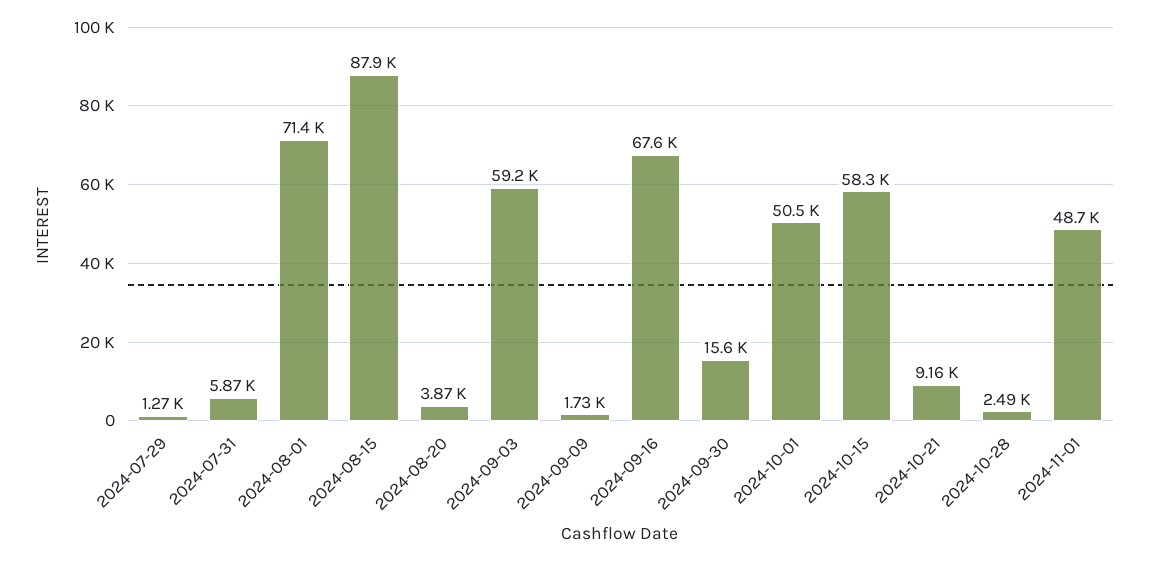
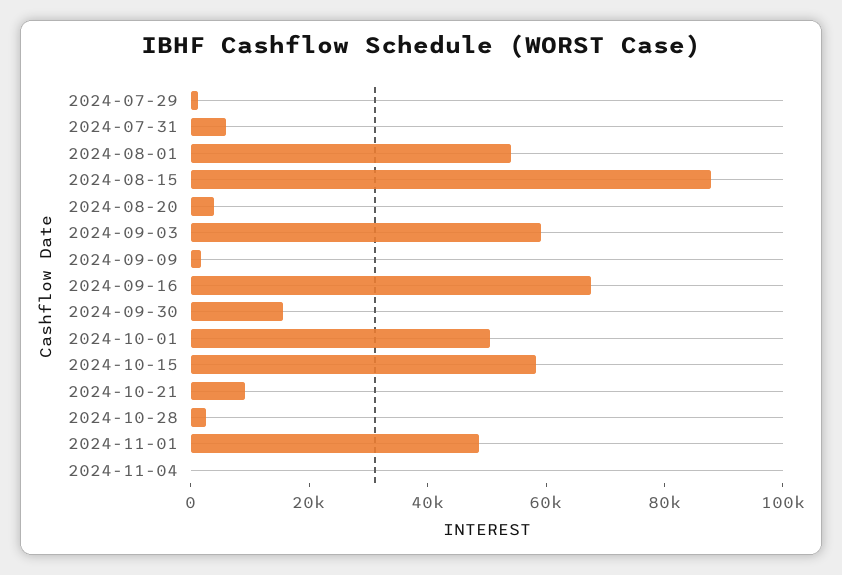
2024-08-01: 71400 -> 55000
2024-11-04: none -> 0

